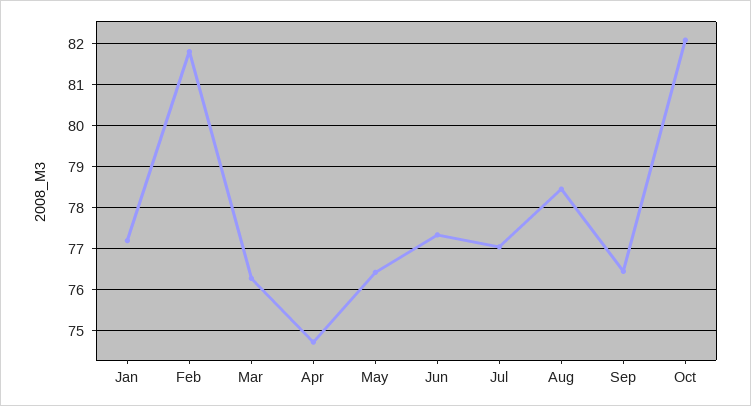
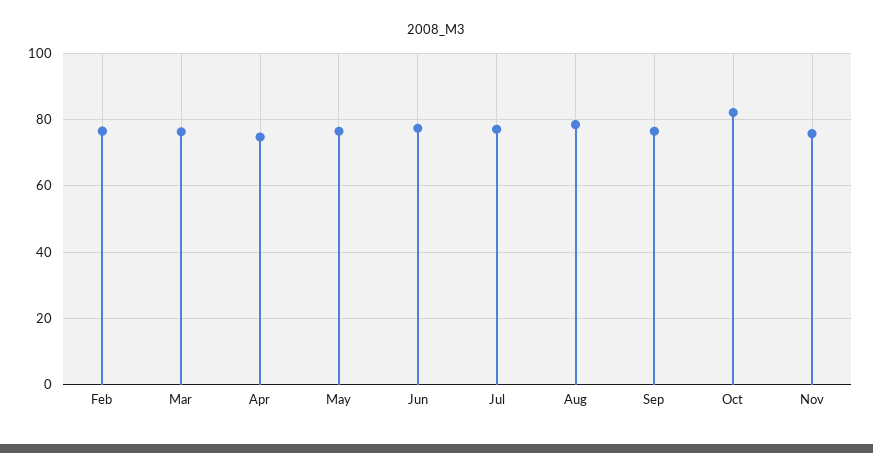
Jan: 77.2 -> none
Feb: 81.8 -> 76
Nov: none -> 76

